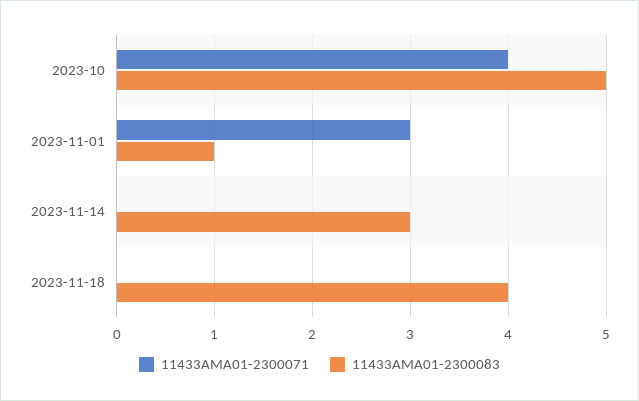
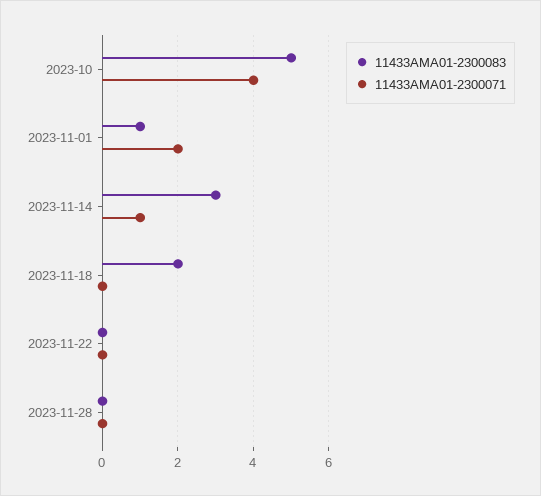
11433AMA01-2300071, 2023-11-01: 3 -> 2
11433AMA01-2300071, 2023-11-14: 0 -> 1
11433AMA01-2300083, 2023-11-18: 4 -> 2
11433AMA01-2300083, 2023-11-22: none -> 0
11433AMA01-2300071, 2023-11-22: none -> 0
11433AMA01-2300083, 2023-11-28: none -> 0
11433AMA01-2300071, 2023-11-28: none -> 0

